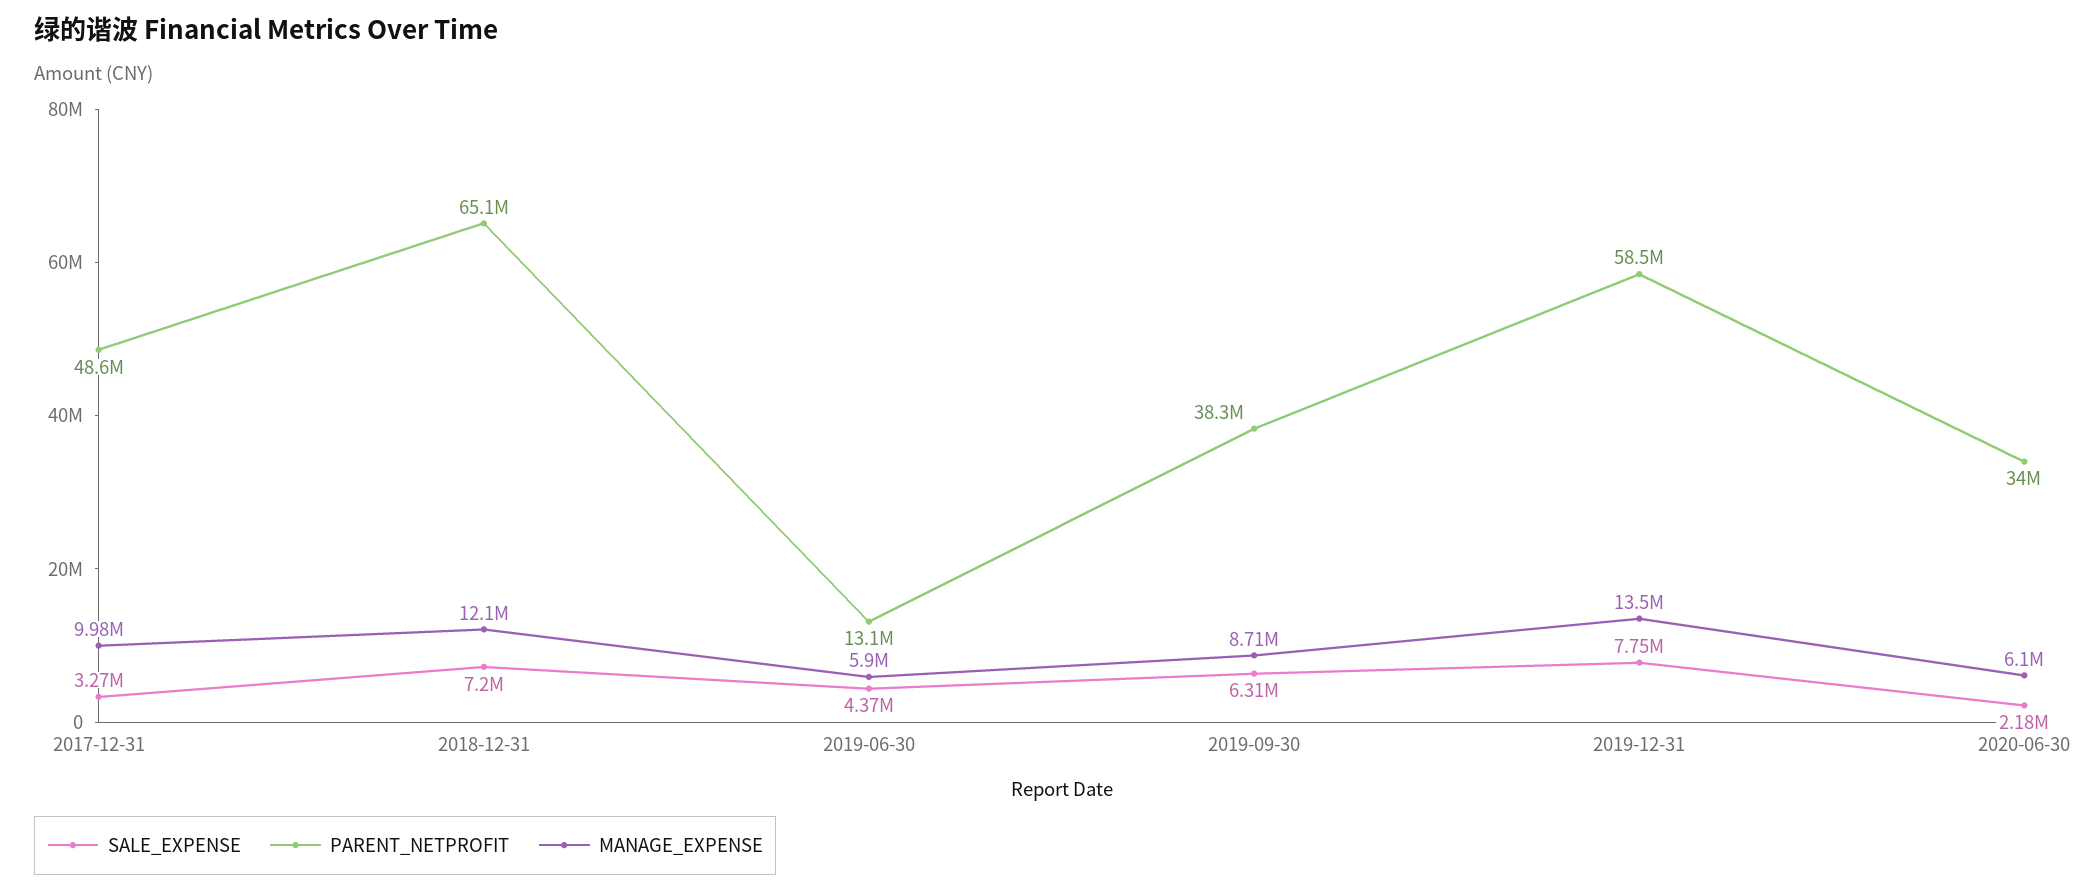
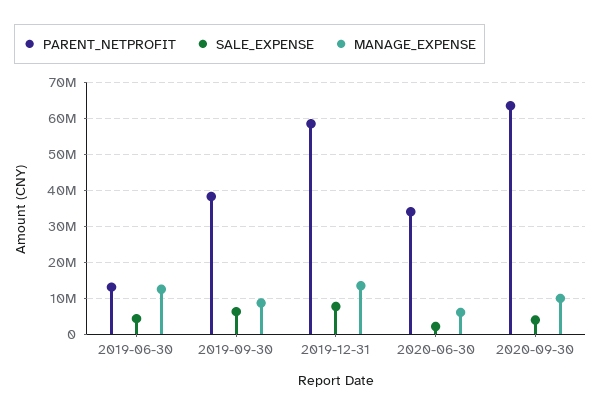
SALE_EXPENSE, 2017-12-31: 3270000 -> none
PARENT_NETPROFIT, 2017-12-31: 48600000 -> none
MANAGE_EXPENSE, 2017-12-31: 9980000 -> none
SALE_EXPENSE, 2018-12-31: 7200000 -> none
PARENT_NETPROFIT, 2018-12-31: 65100000 -> none
MANAGE_EXPENSE, 2018-12-31: 12100000 -> none
MANAGE_EXPENSE, 2019-06-30: 5900000 -> 12000000
PARENT_NETPROFIT, 2020-09-30: none -> 64000000
SALE_EXPENSE, 2020-09-30: none -> 4000000
MANAGE_EXPENSE, 2020-09-30: none -> 10000000

